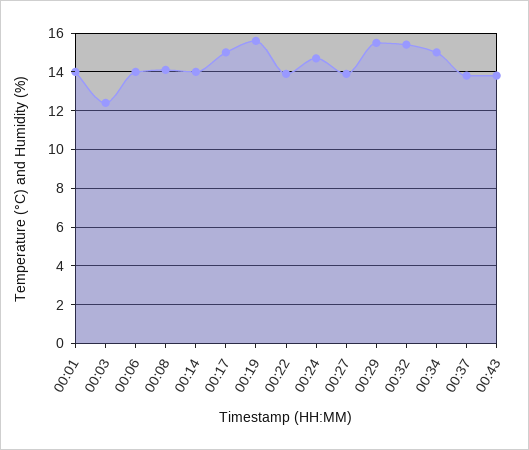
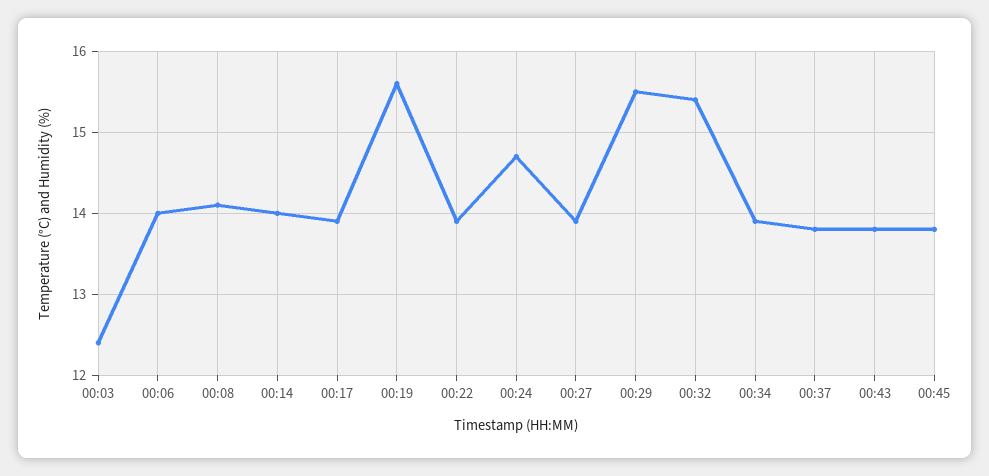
00:01: 14 -> none
00:17: 15 -> 13.9
00:34: 15 -> 13.9
00:45: none -> 13.8

